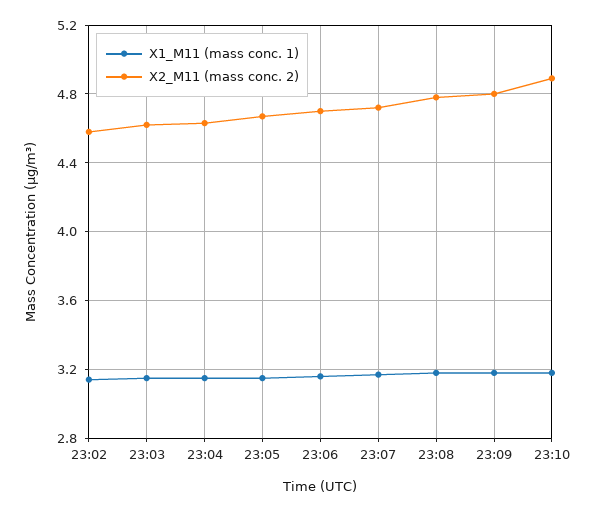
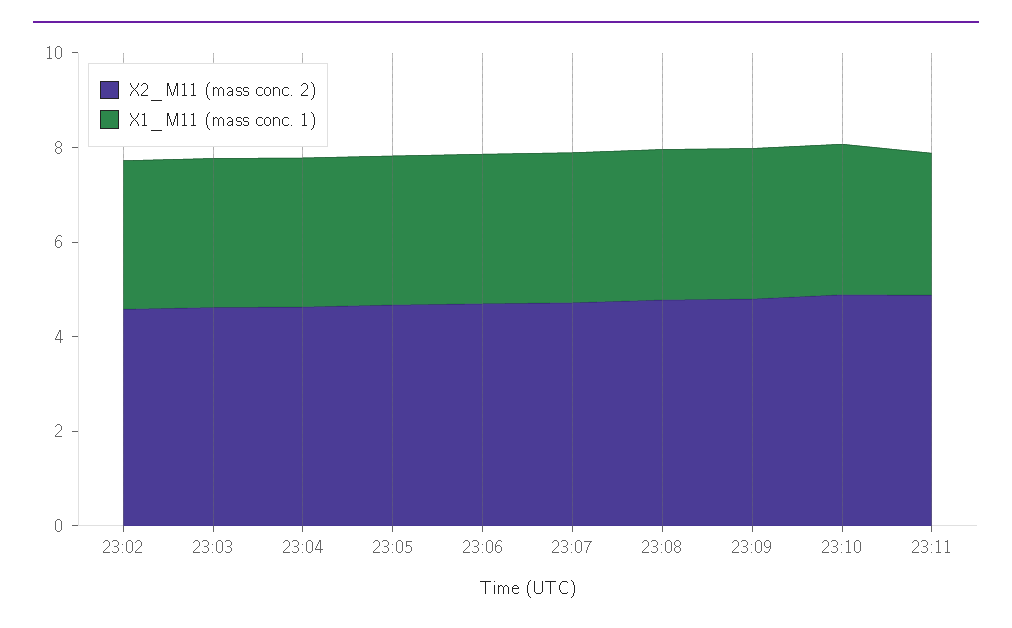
X2_M11 (mass conc. 2), 23:11: none -> 5
X1_M11 (mass conc. 1), 23:11: none -> 3

